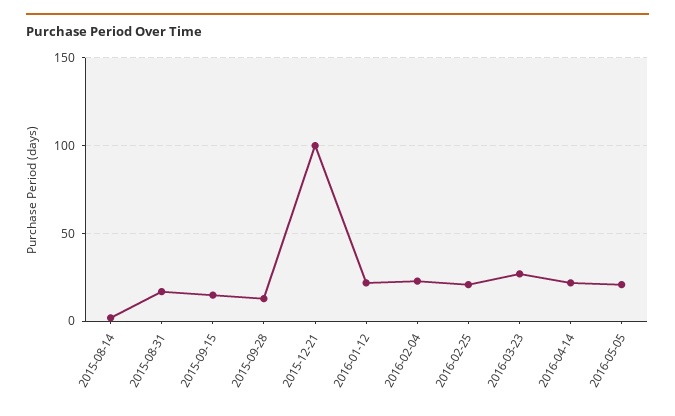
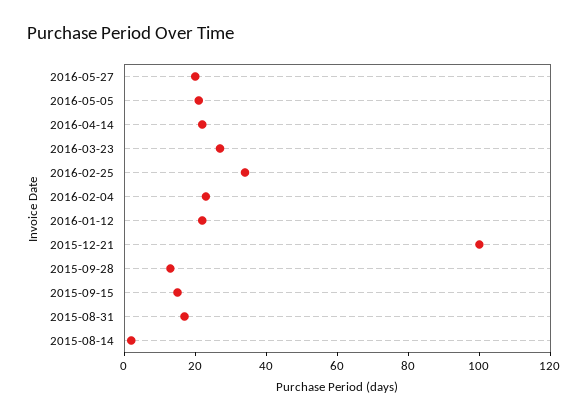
2016-02-25: 20 -> 35
2016-05-27: none -> 20

